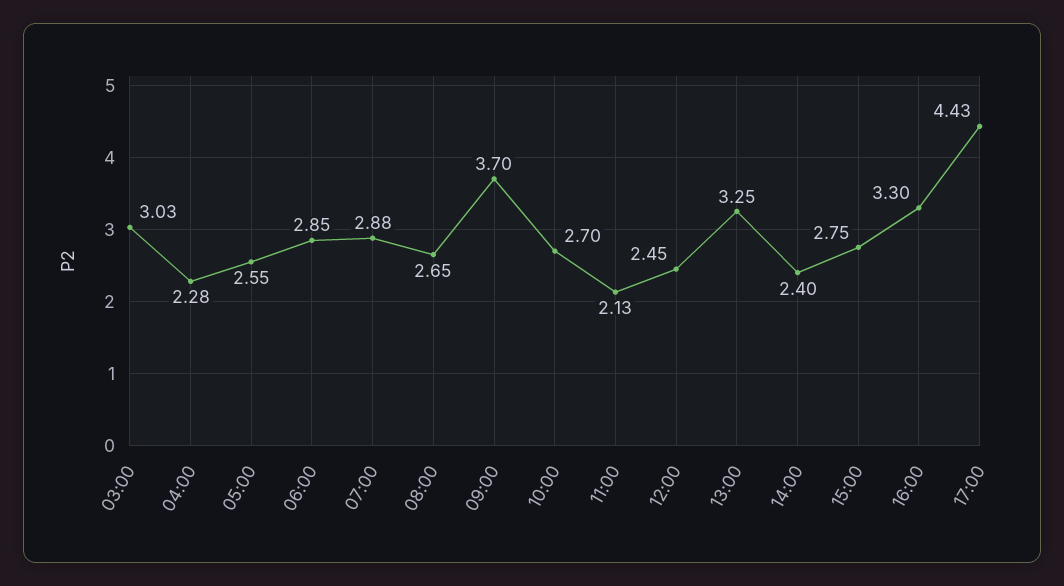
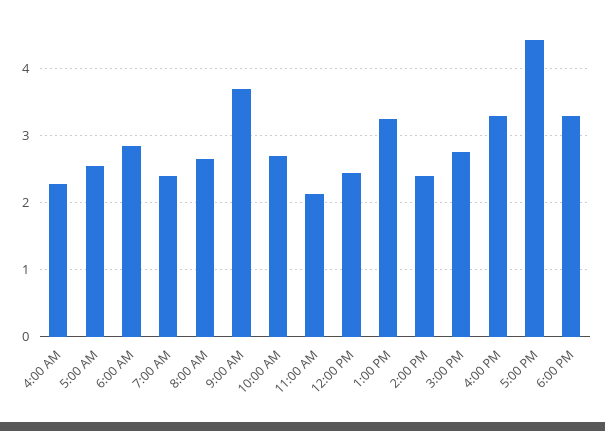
03:00: 3.03 -> none
07:00: 2.88 -> 2.4
6:00 PM: none -> 3.3

